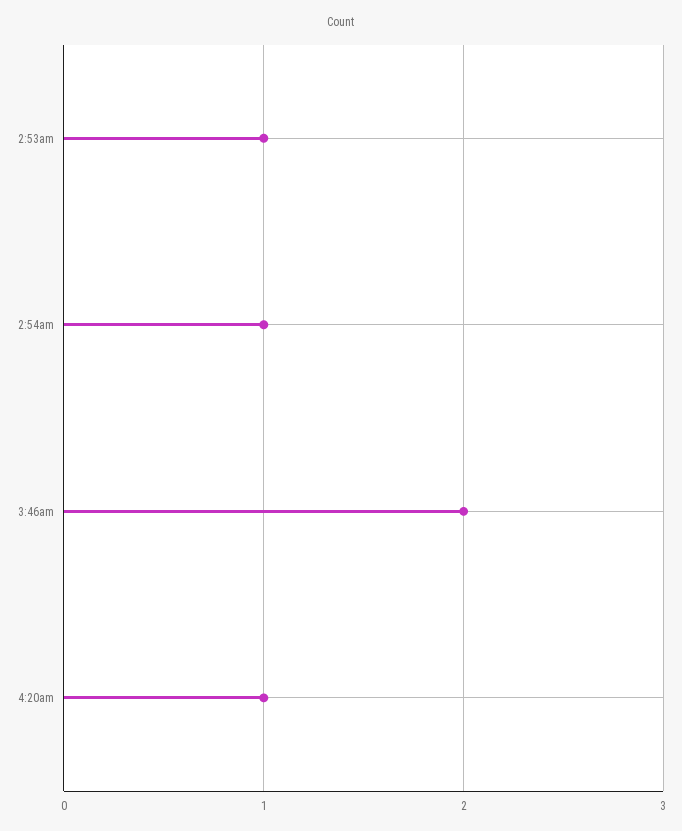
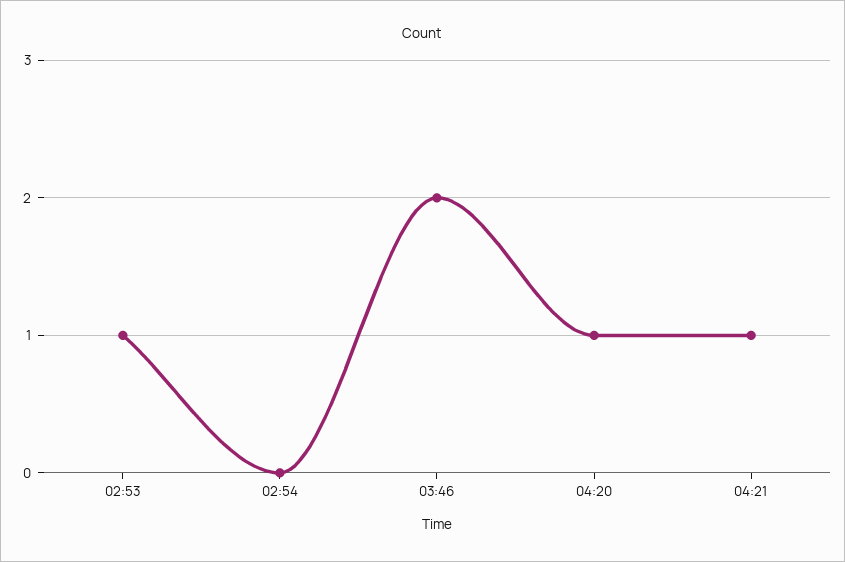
2:54am: 1 -> 0
04:21: none -> 1

